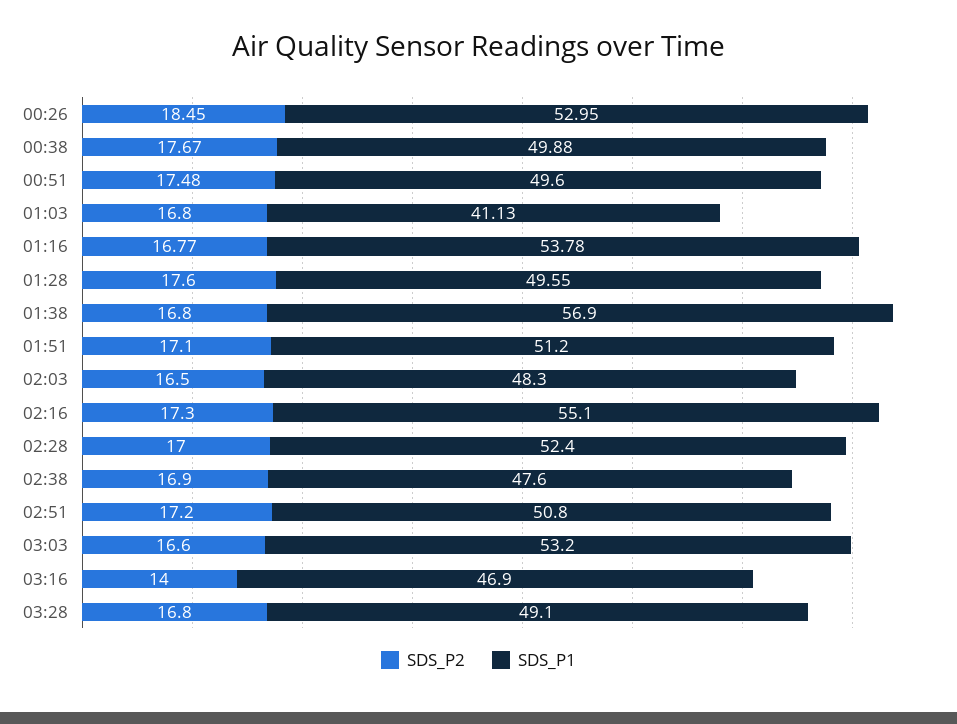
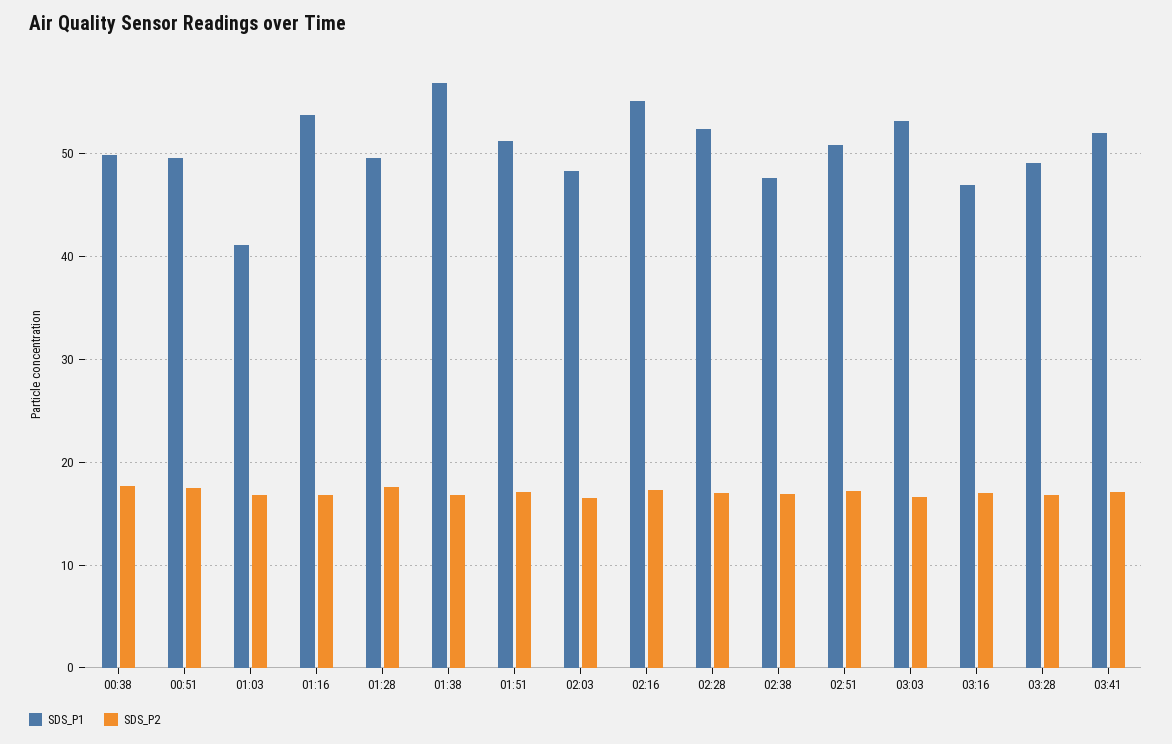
SDS_P2, 00:26: 18.45 -> none
SDS_P1, 00:26: 52.95 -> none
SDS_P2, 03:16: 14 -> 17
SDS_P1, 03:41: none -> 52
SDS_P2, 03:41: none -> 17

